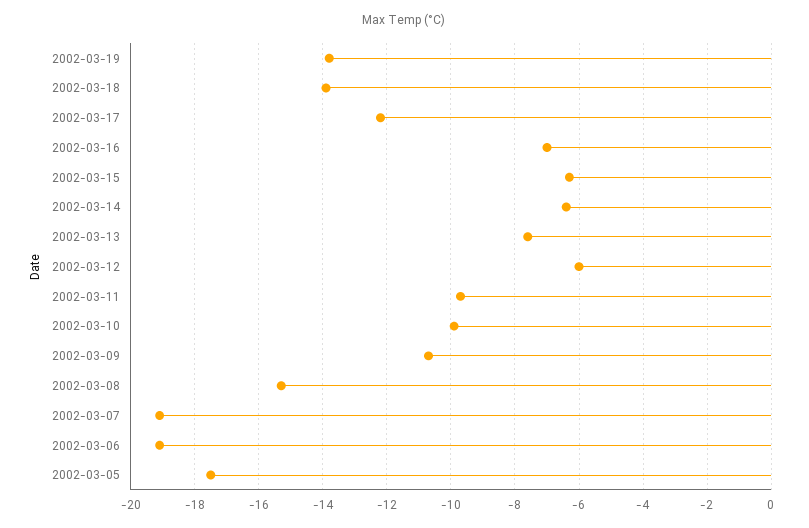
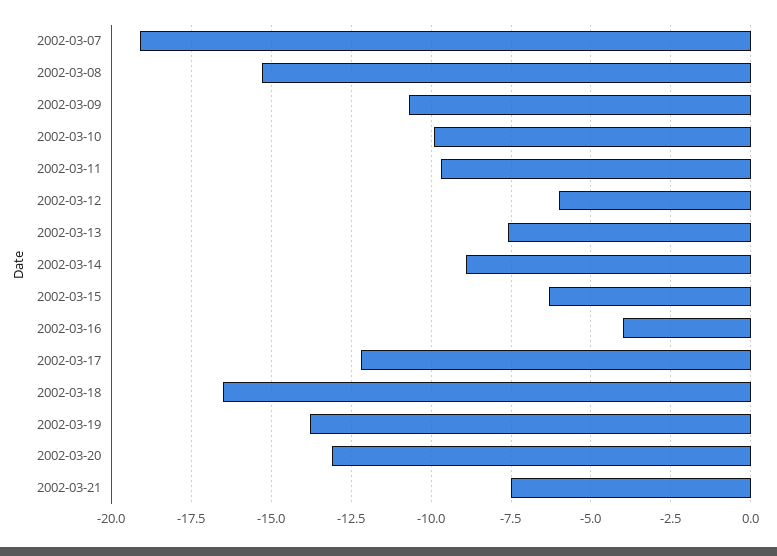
2002-03-18: -14 -> -16.5
2002-03-16: -7 -> -4
2002-03-14: -6.5 -> -9
2002-03-06: -19 -> none
2002-03-05: -17.5 -> none
2002-03-20: none -> -13
2002-03-21: none -> -7.5

